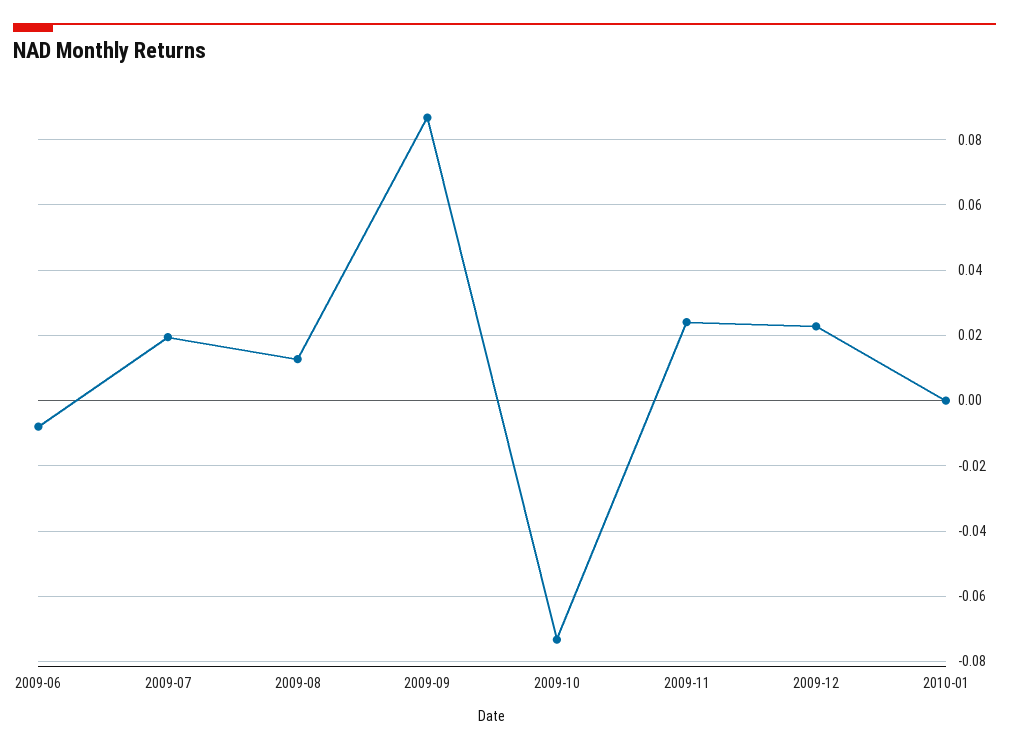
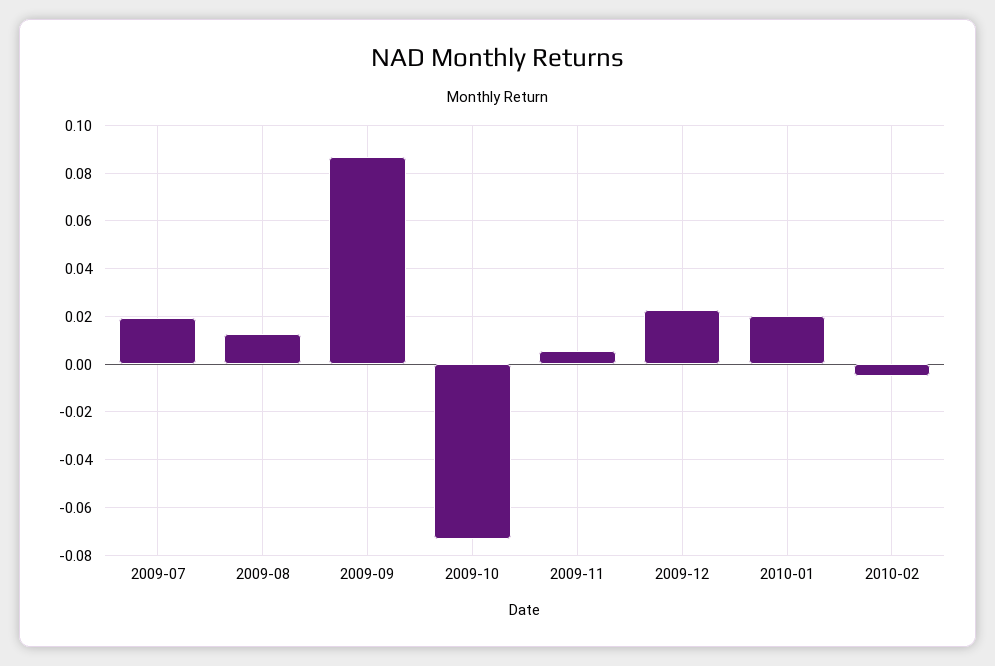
2009-06: -0.008 -> none
2009-11: 0.024 -> 0.005
2010-01: 0 -> 0.02
2010-02: none -> -0.005

